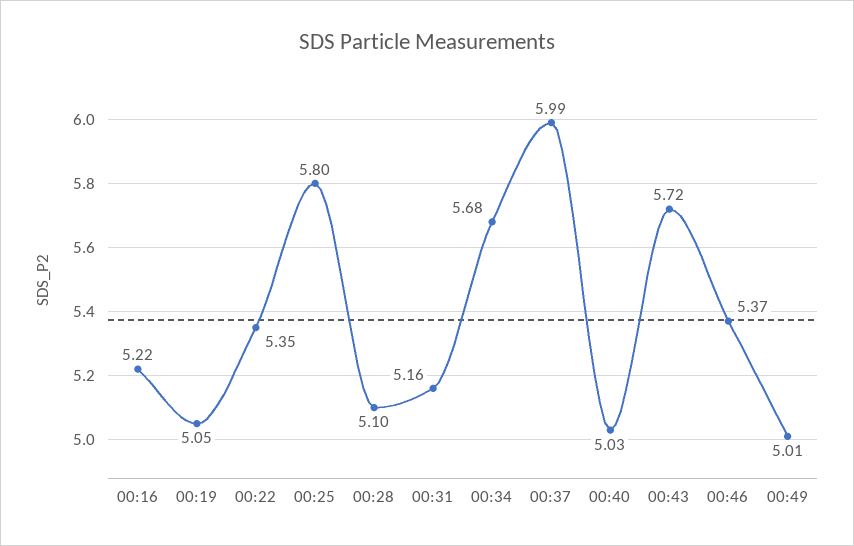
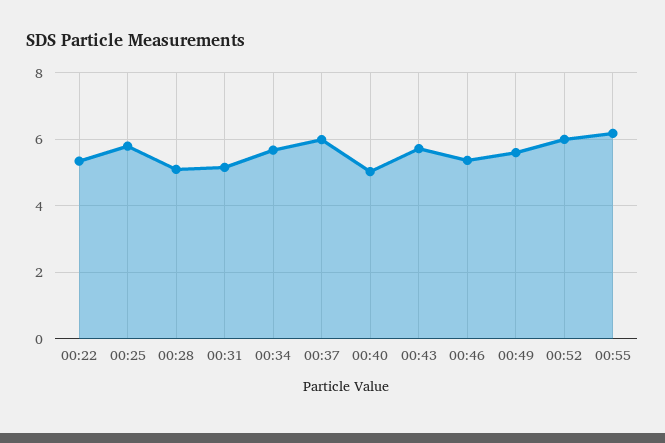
00:16: 5.22 -> none
00:19: 5.05 -> none
00:49: 5.01 -> 5.6
00:52: none -> 6
00:55: none -> 6.2

